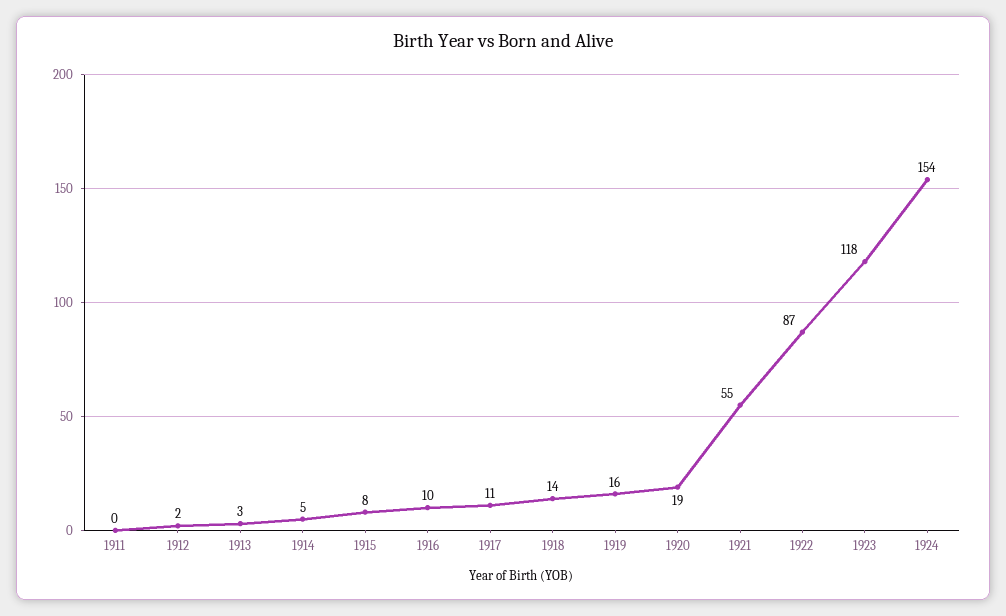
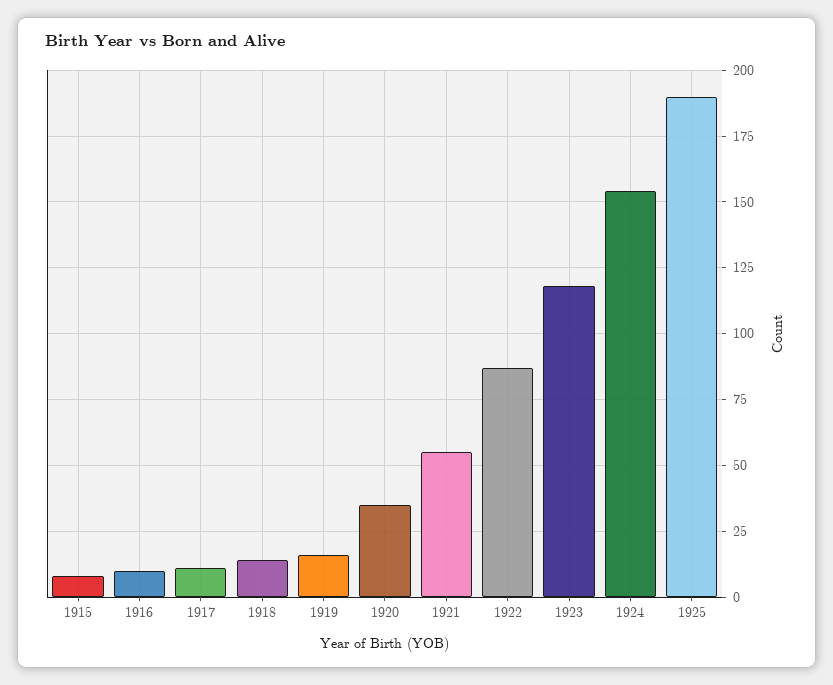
1911: 0 -> none
1912: 2 -> none
1913: 3 -> none
1914: 5 -> none
1920: 19 -> 35
1925: none -> 190

